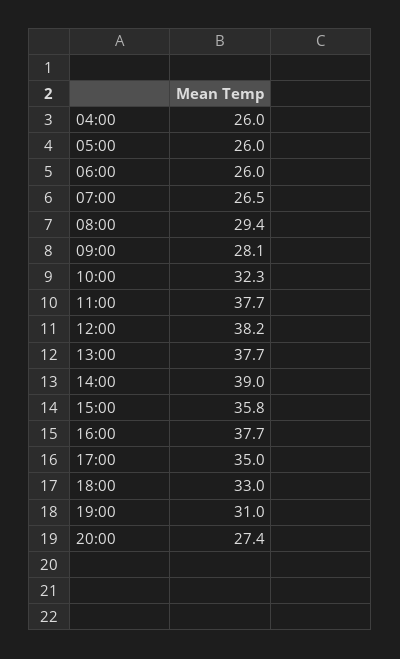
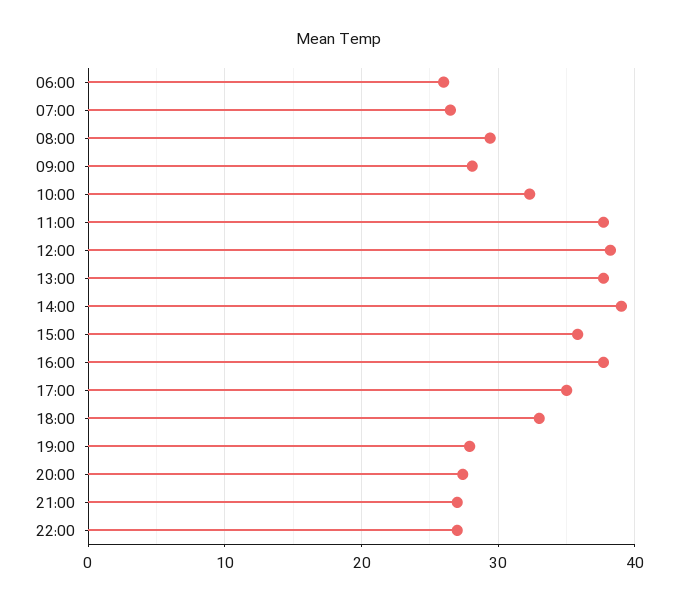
04:00: 26 -> none
05:00: 26 -> none
19:00: 31 -> 28
21:00: none -> 27
22:00: none -> 27

